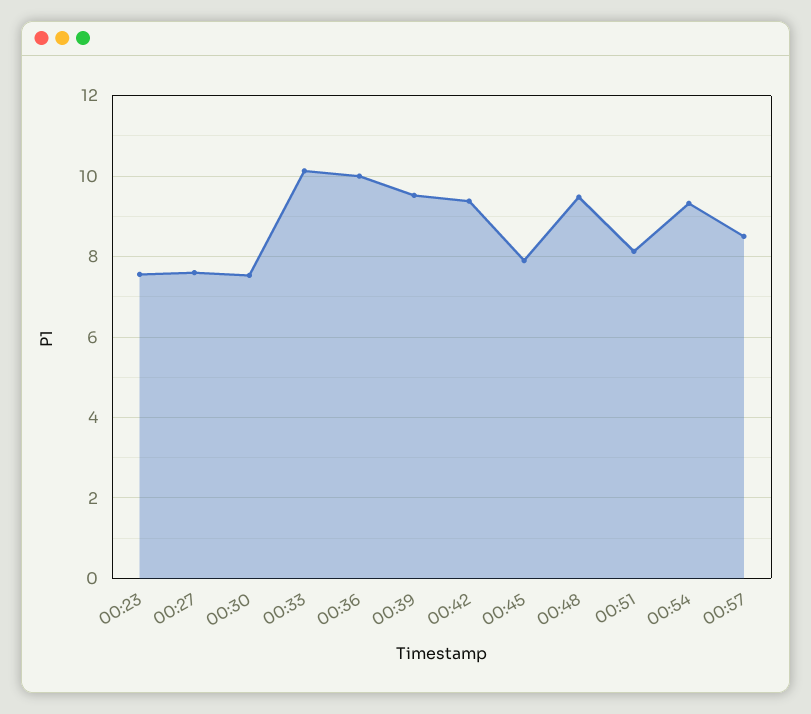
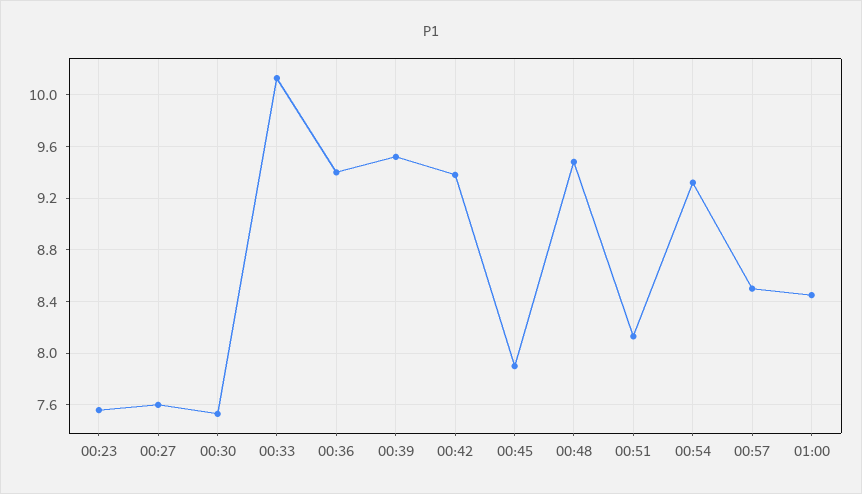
00:36: 10 -> 9.4
01:00: none -> 8.45

